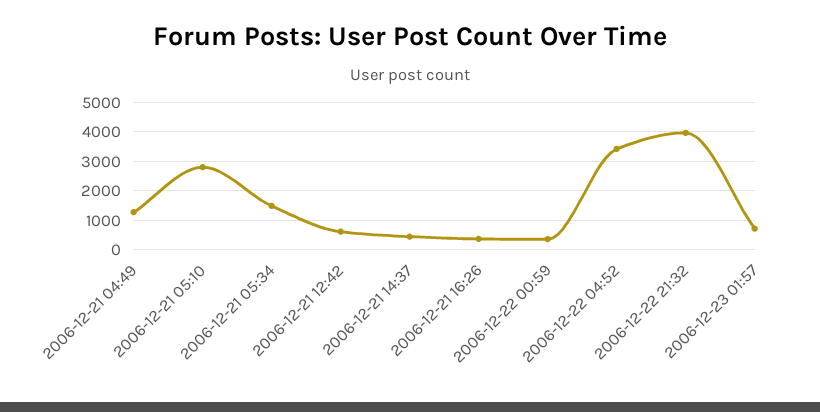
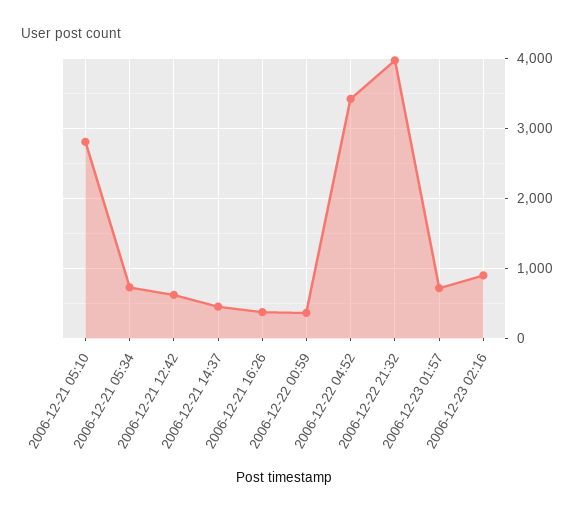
2006-12-21 04:49: 1250 -> none
2006-12-21 05:34: 1500 -> 700
2006-12-23 02:16: none -> 900

